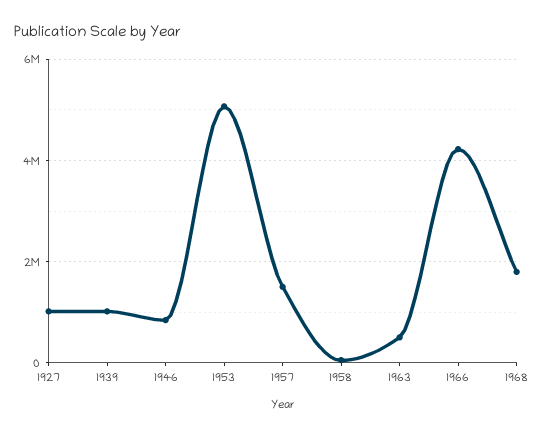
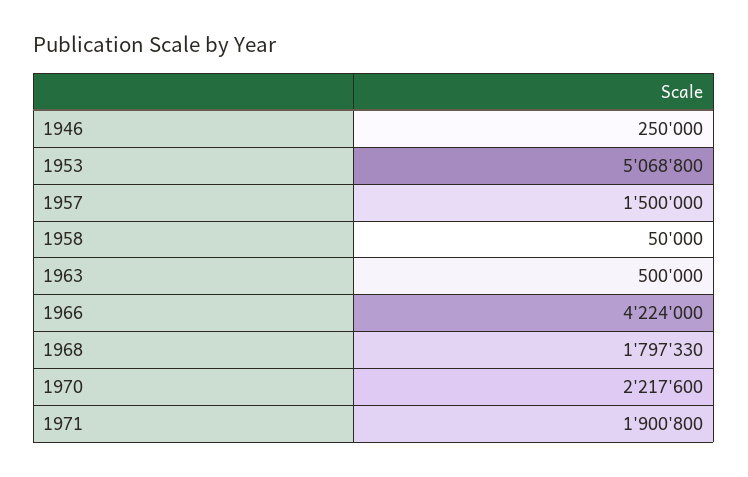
1927: 1000000 -> none
1939: 1000000 -> none
1946: 800000 -> 250000
1970: none -> 2217600
1971: none -> 1900800

